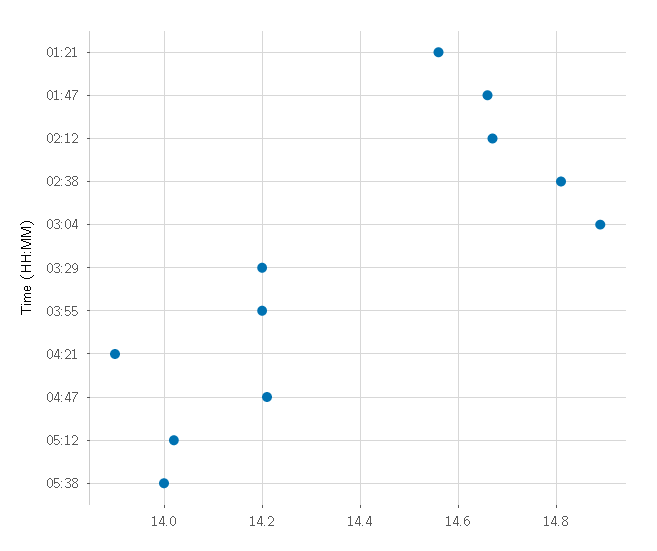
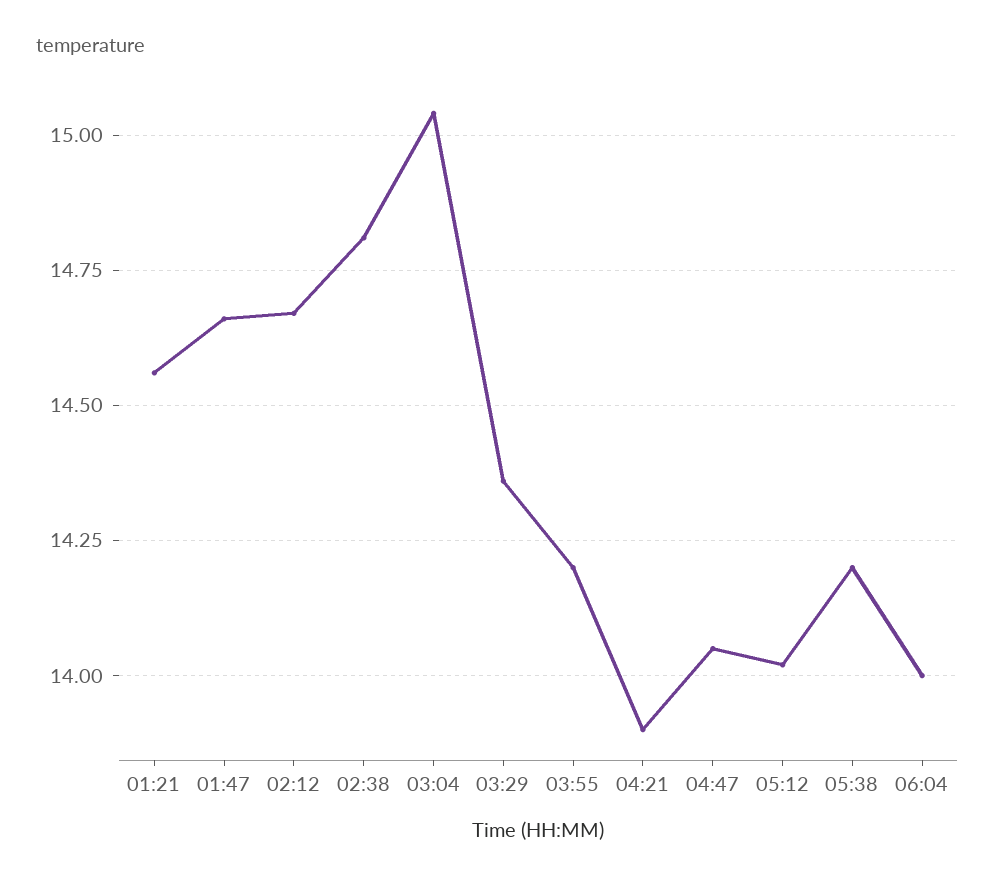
03:04: 14.9 -> 15.05
03:29: 14.2 -> 14.35
04:47: 14.2 -> 14.05
05:38: 14 -> 14.2
06:04: none -> 14

